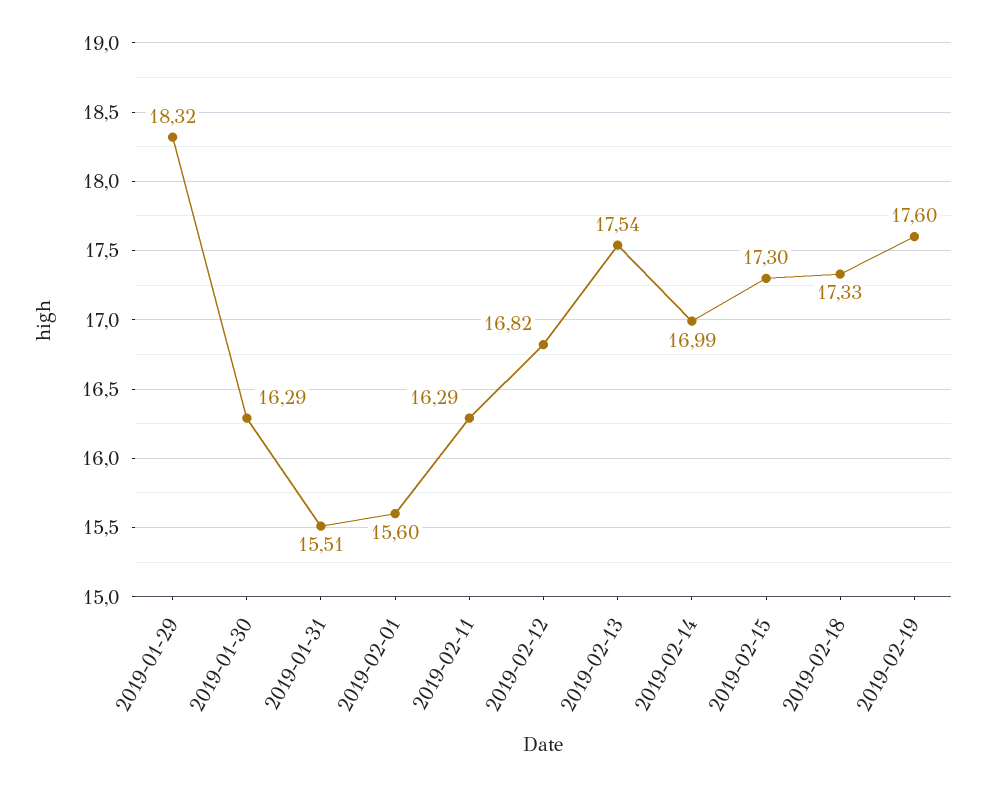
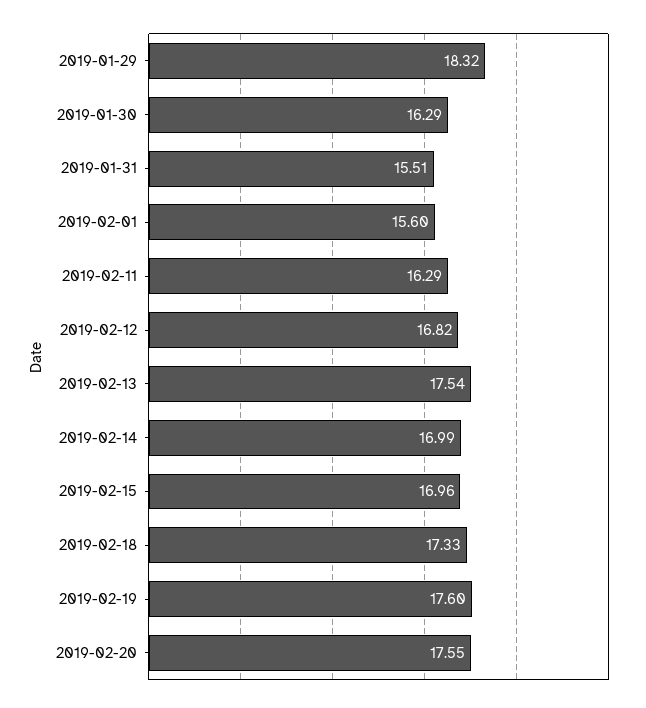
2019-02-15: 17.3 -> 16.96
2019-02-20: none -> 17.55

